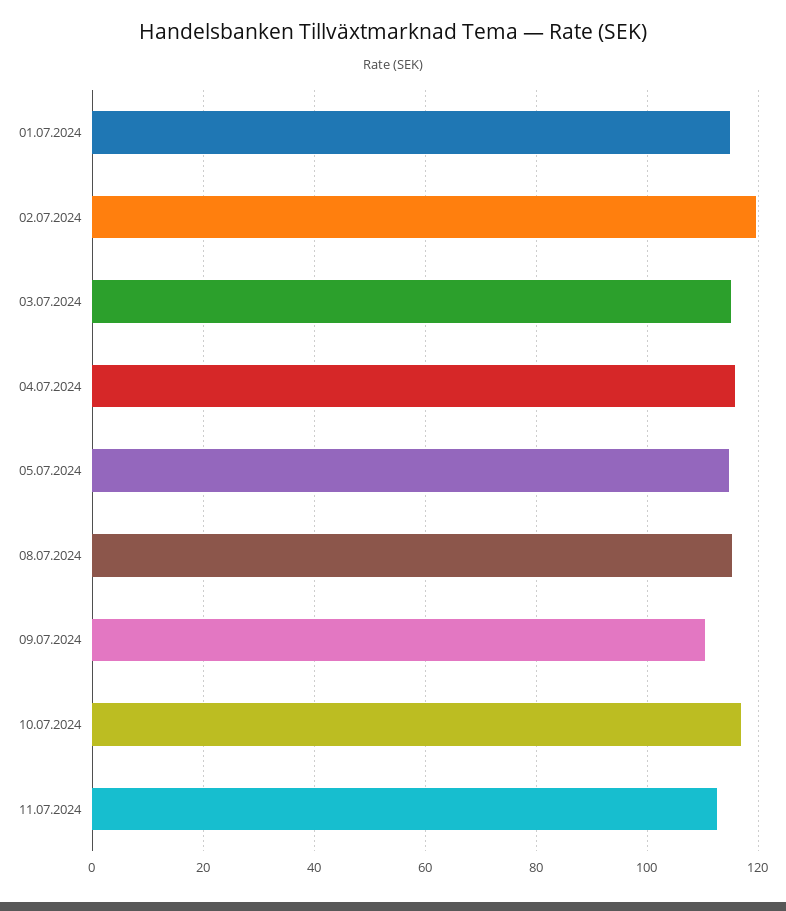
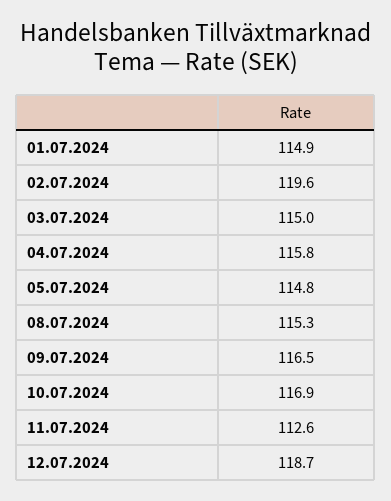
09.07.2024: 110 -> 116.5
12.07.2024: none -> 118.7

